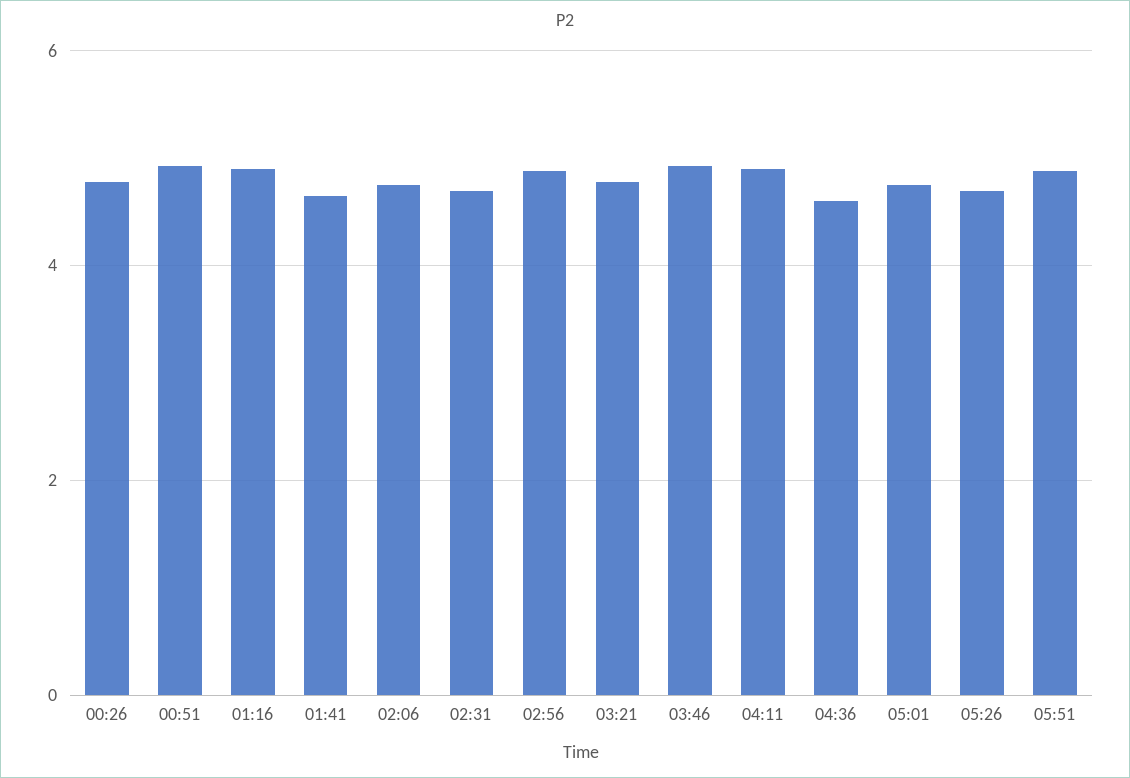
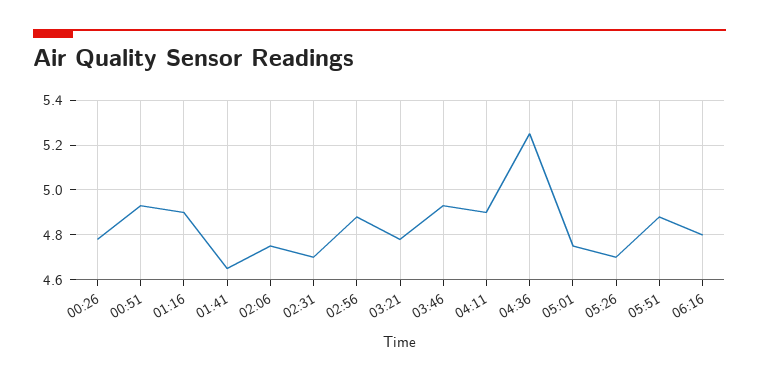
04:36: 4.6 -> 5.25
06:16: none -> 4.8

